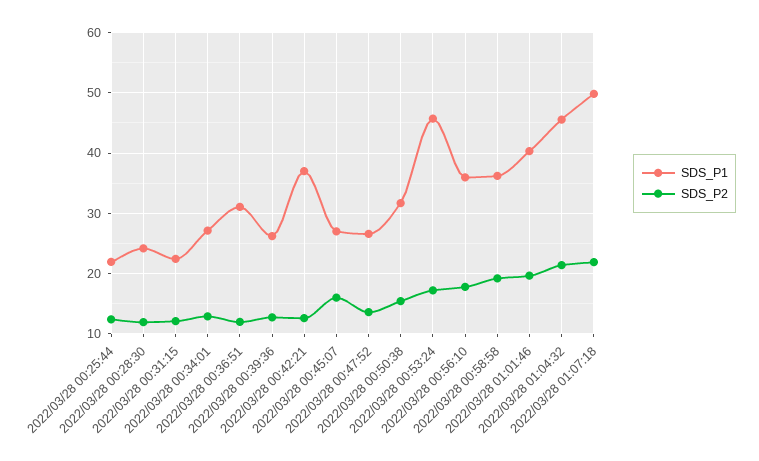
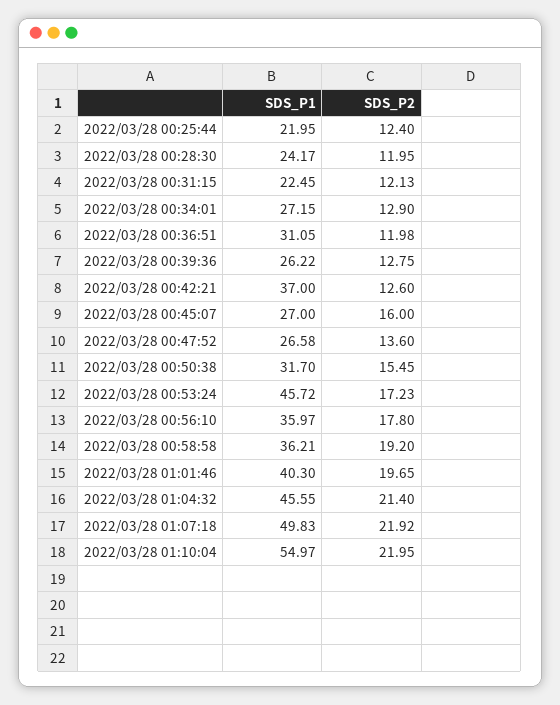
SDS_P1, 2022/03/28 01:10:04: none -> 54.97
SDS_P2, 2022/03/28 01:10:04: none -> 21.95

